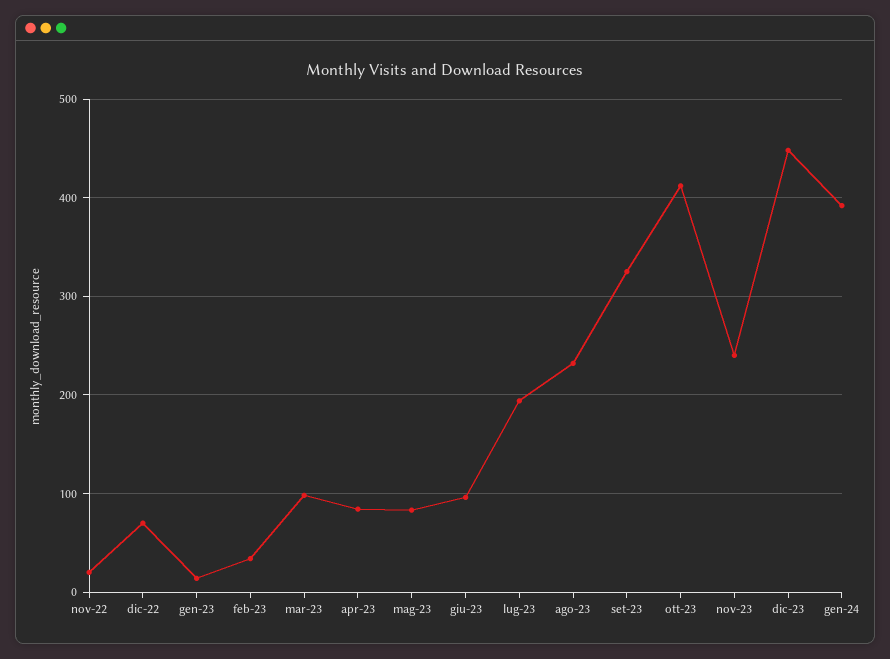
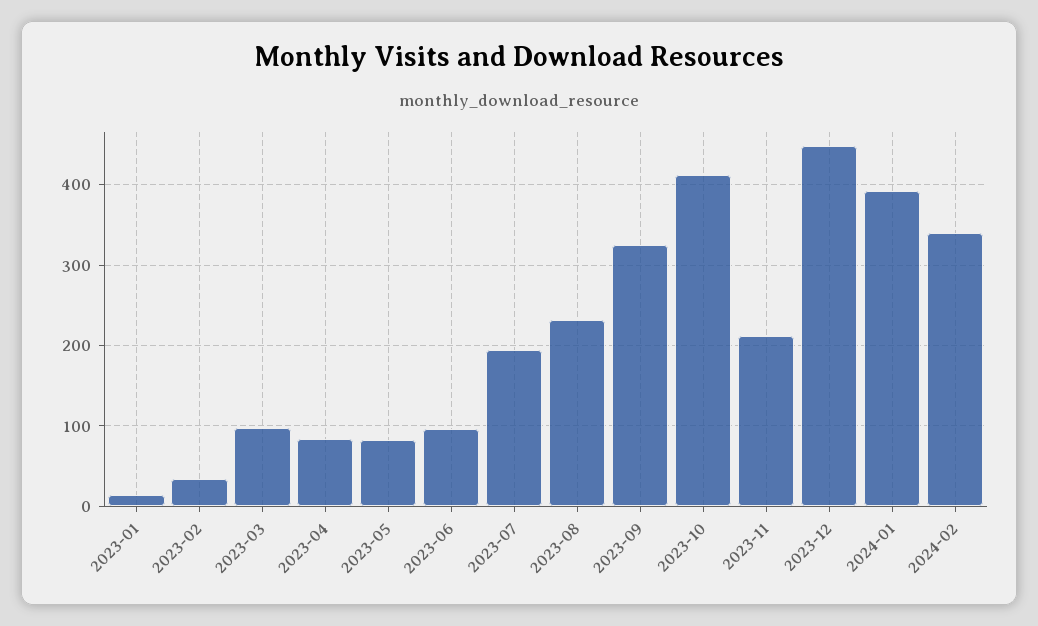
nov-22: 20 -> none
dic-22: 70 -> none
nov-23: 240 -> 210
2024-02: none -> 340

